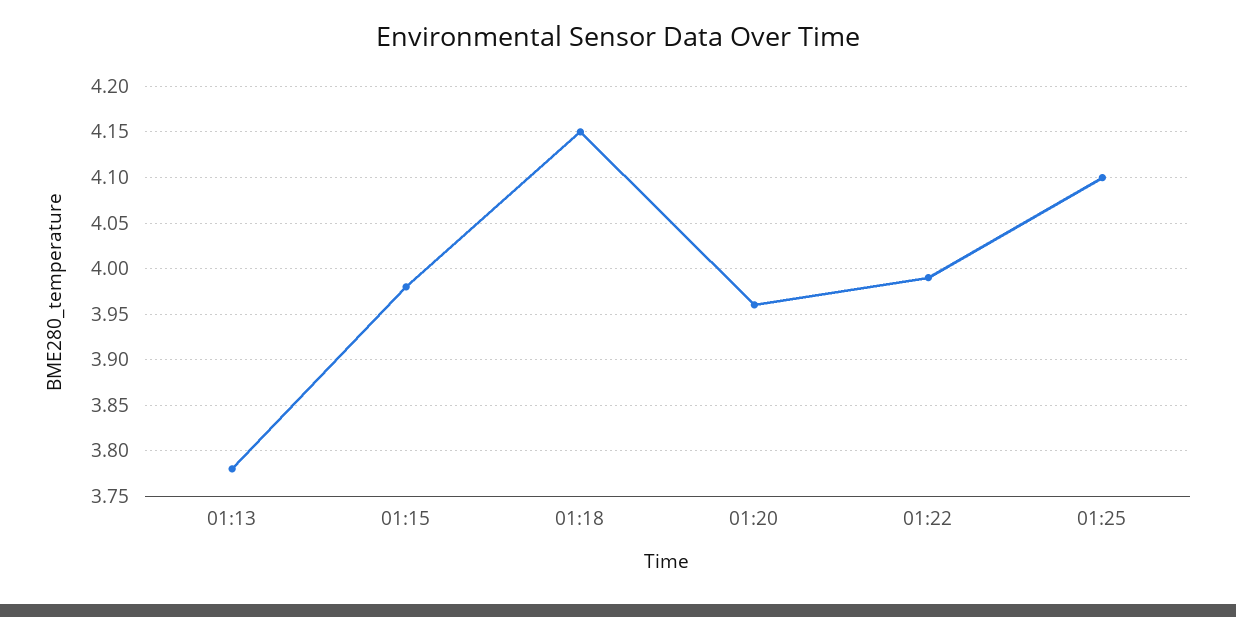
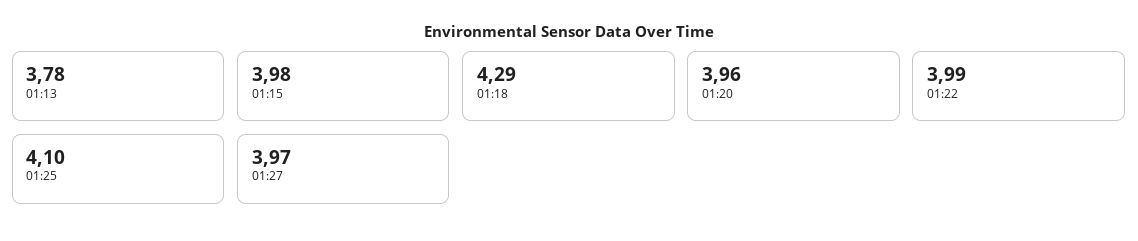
01:18: 4.15 -> 4.29
01:27: none -> 3.97

